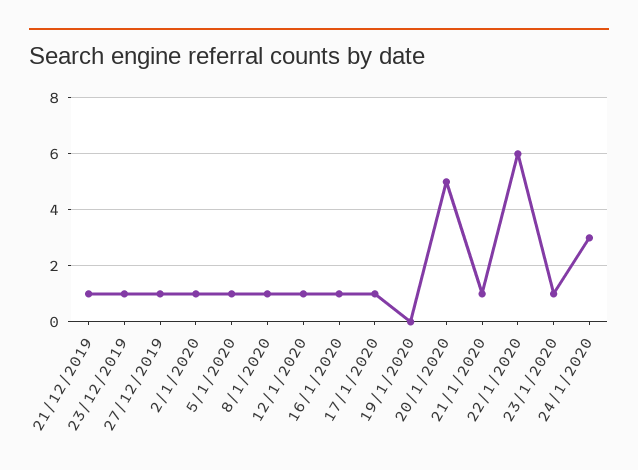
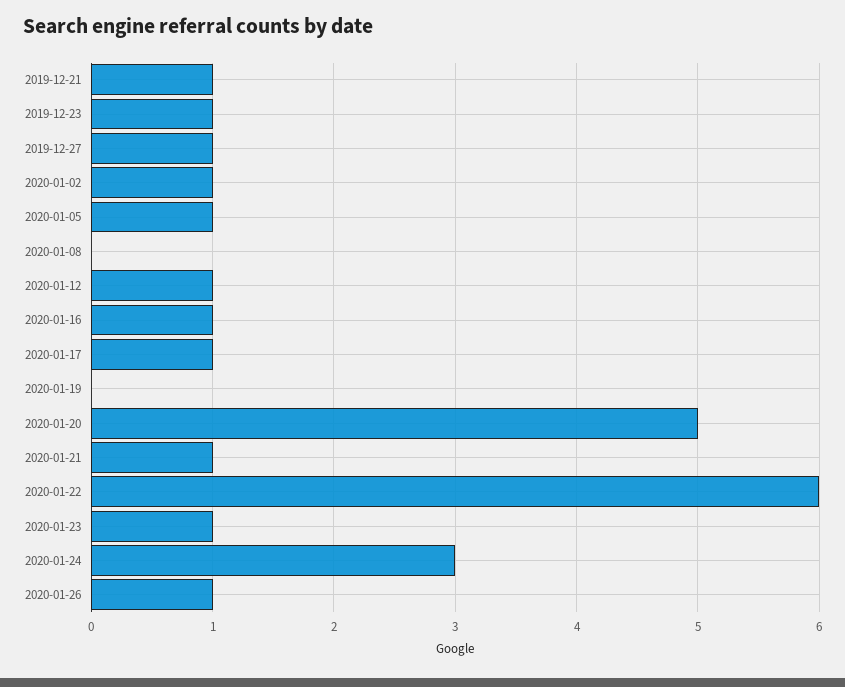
8/1/2020: 1 -> 0
2020-01-26: none -> 1

